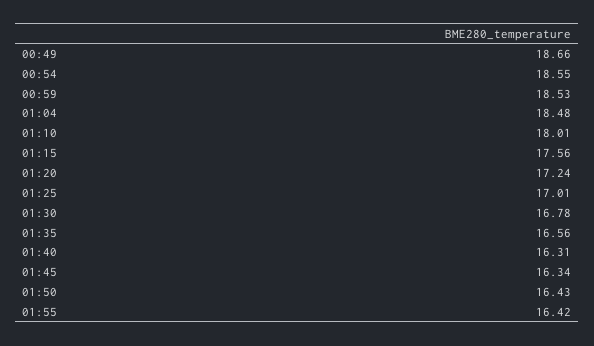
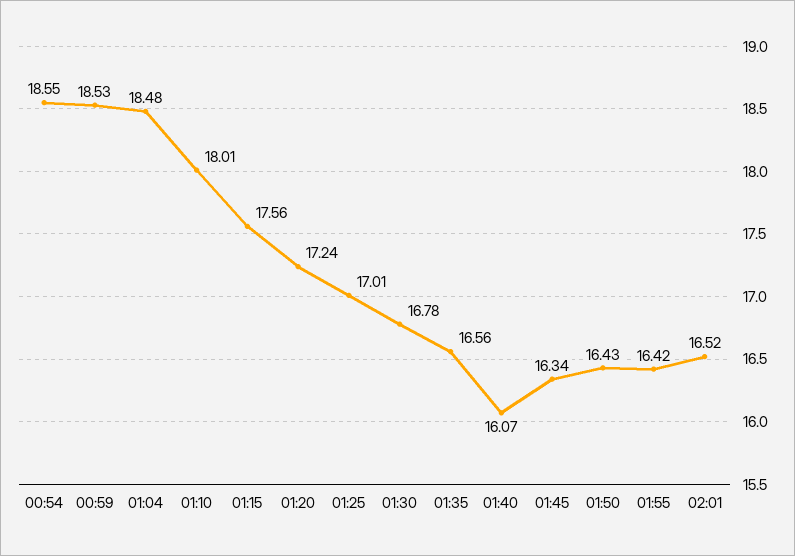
00:49: 18.66 -> none
01:40: 16.31 -> 16.07
02:01: none -> 16.52

